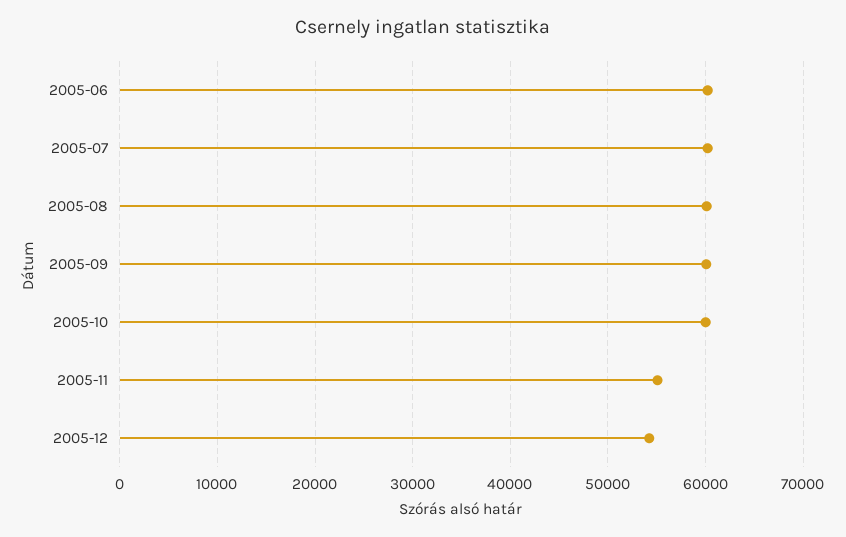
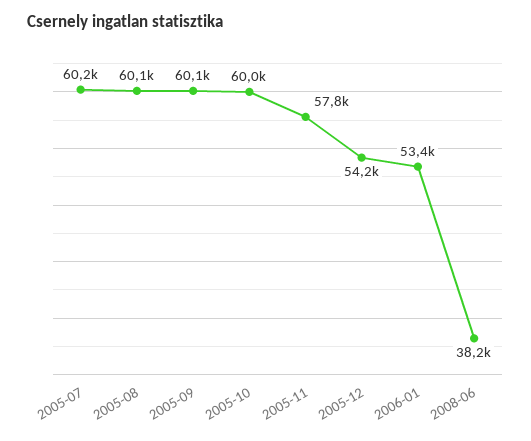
2005-06: 60000 -> none
2005-11: 55000 -> 57800
2006-01: none -> 53400
2008-06: none -> 38200

